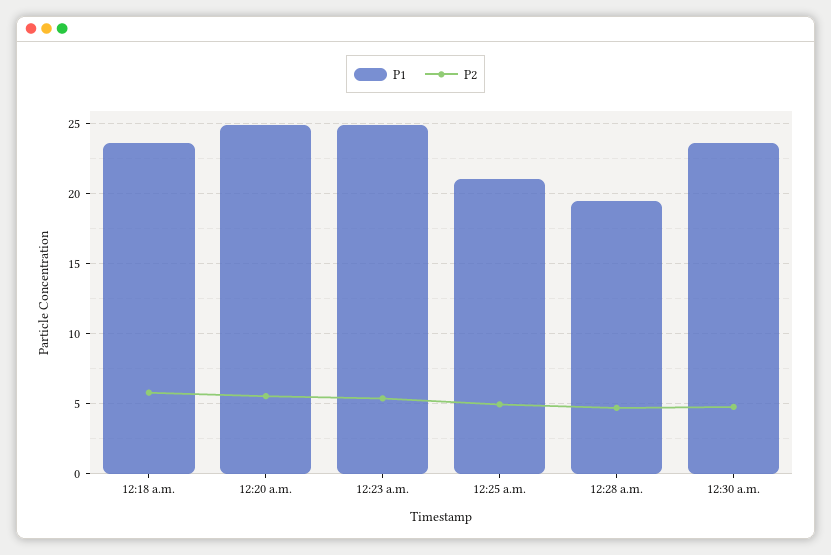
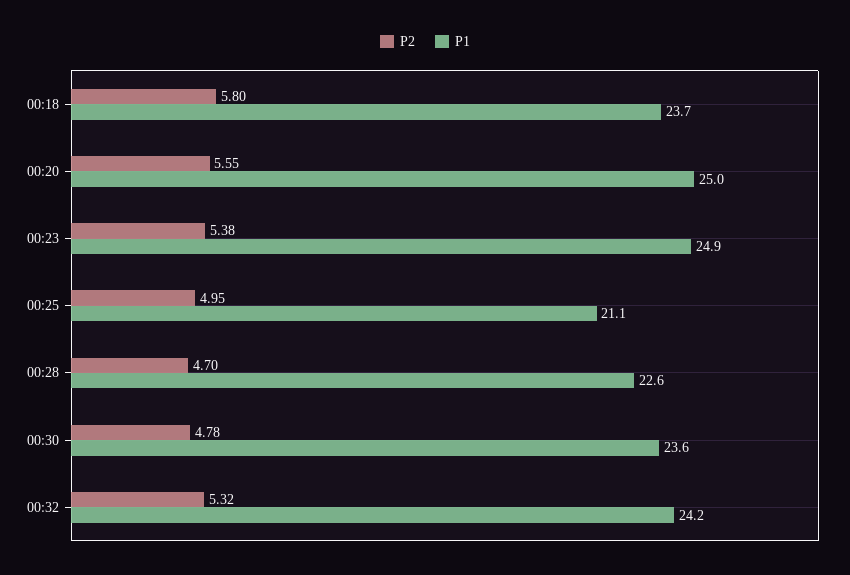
P1, 12:28 a.m.: 19.5 -> 22.6
P2, 00:32: none -> 5.32
P1, 00:32: none -> 24.2

